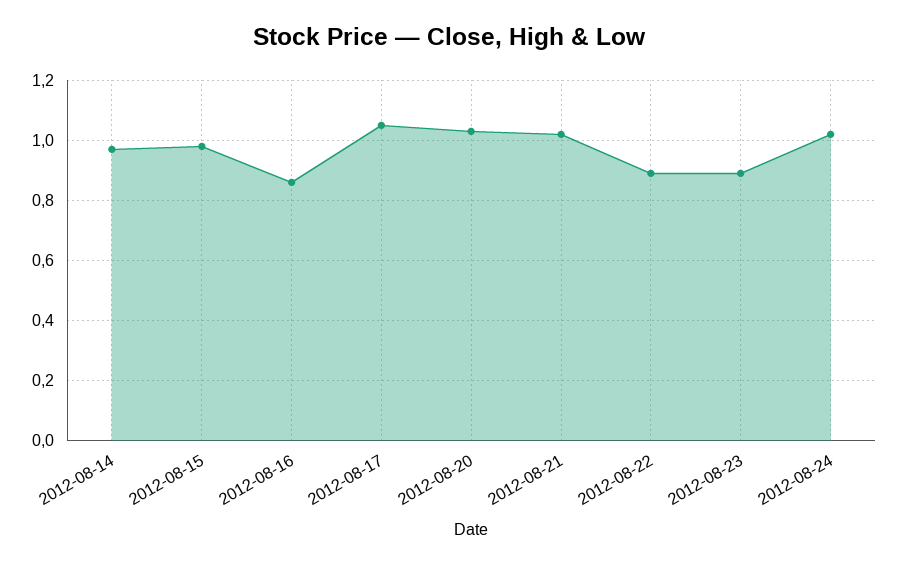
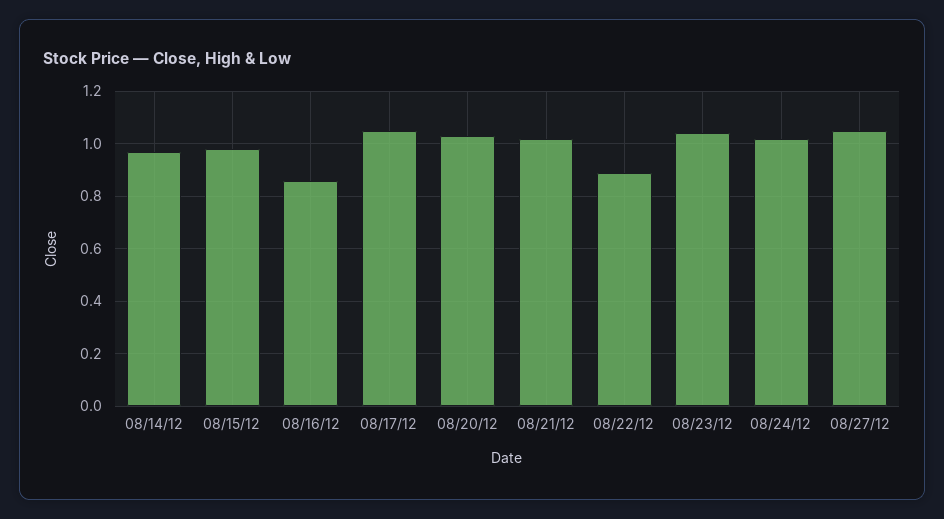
2012-08-23: 0.9 -> 1.05
08/27/12: none -> 1.05

